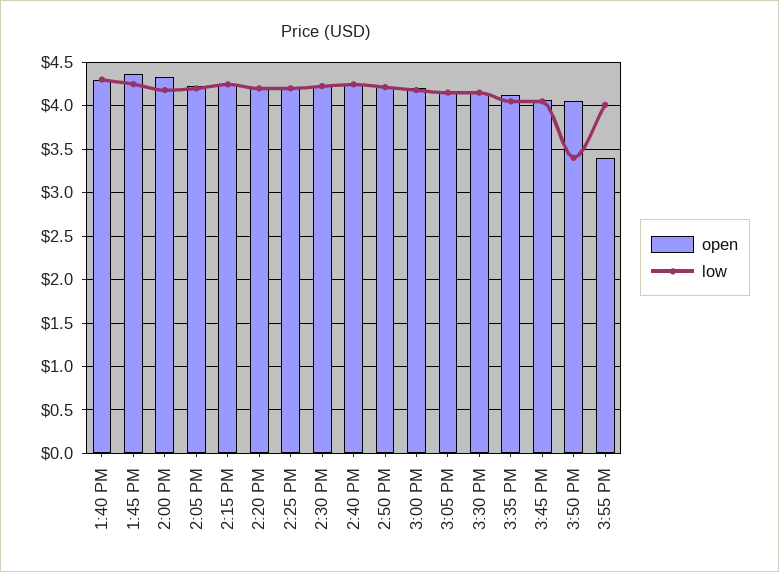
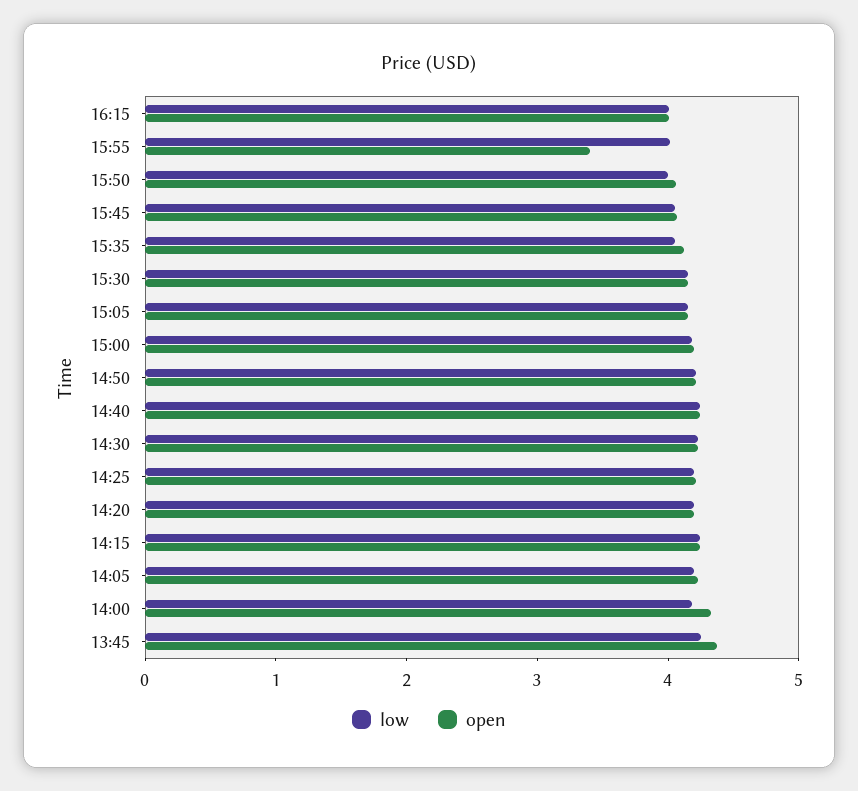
open, 1:40 PM: 4.3 -> none
low, 1:40 PM: 4.3 -> none
low, 3:50 PM: 3.4 -> 4
low, 16:15: none -> 4
open, 16:15: none -> 4

